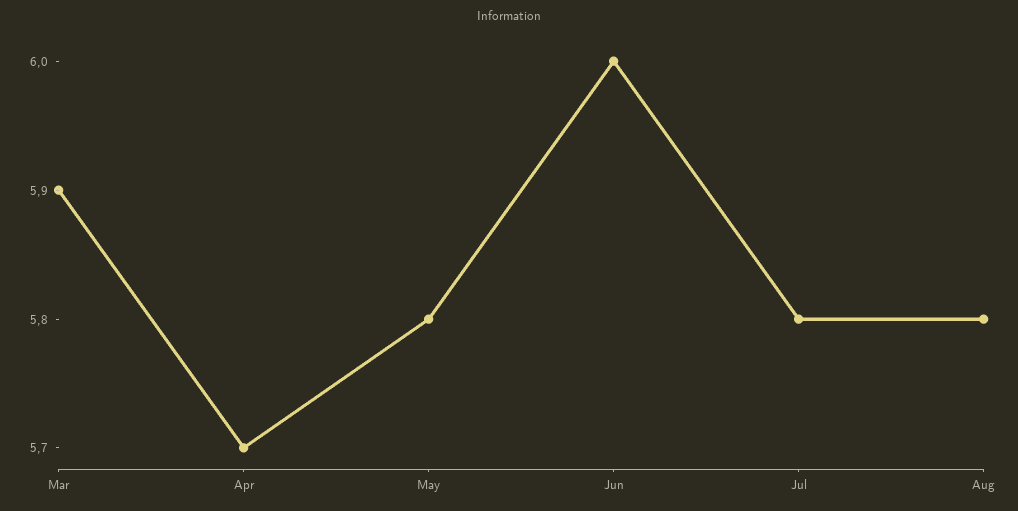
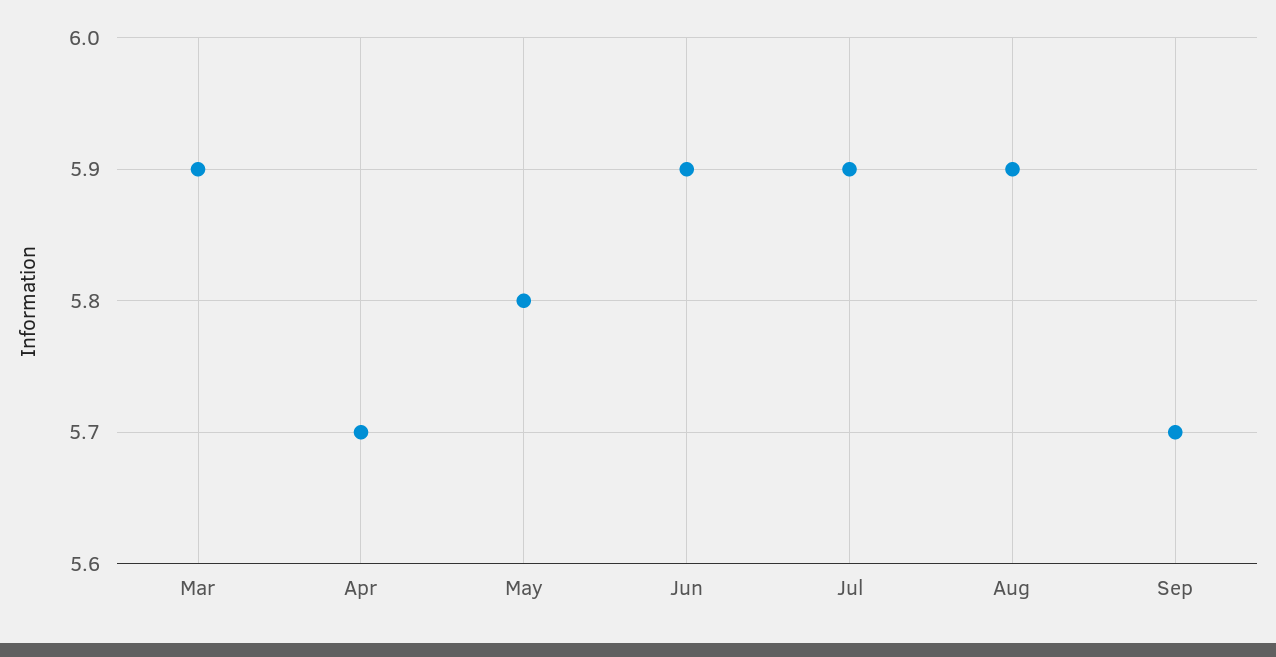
Jun: 6 -> 5.9
Jul: 5.8 -> 5.9
Aug: 5.8 -> 5.9
Sep: none -> 5.7

